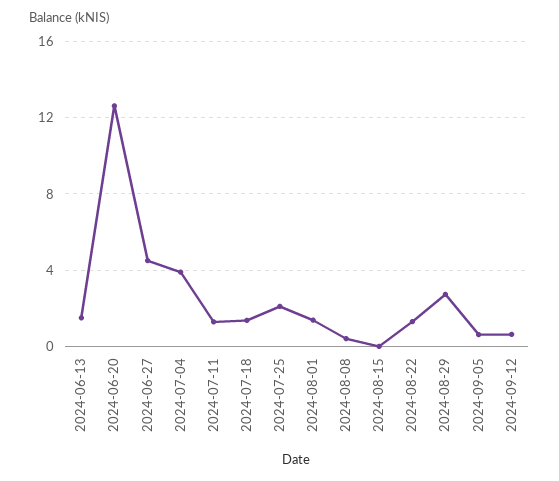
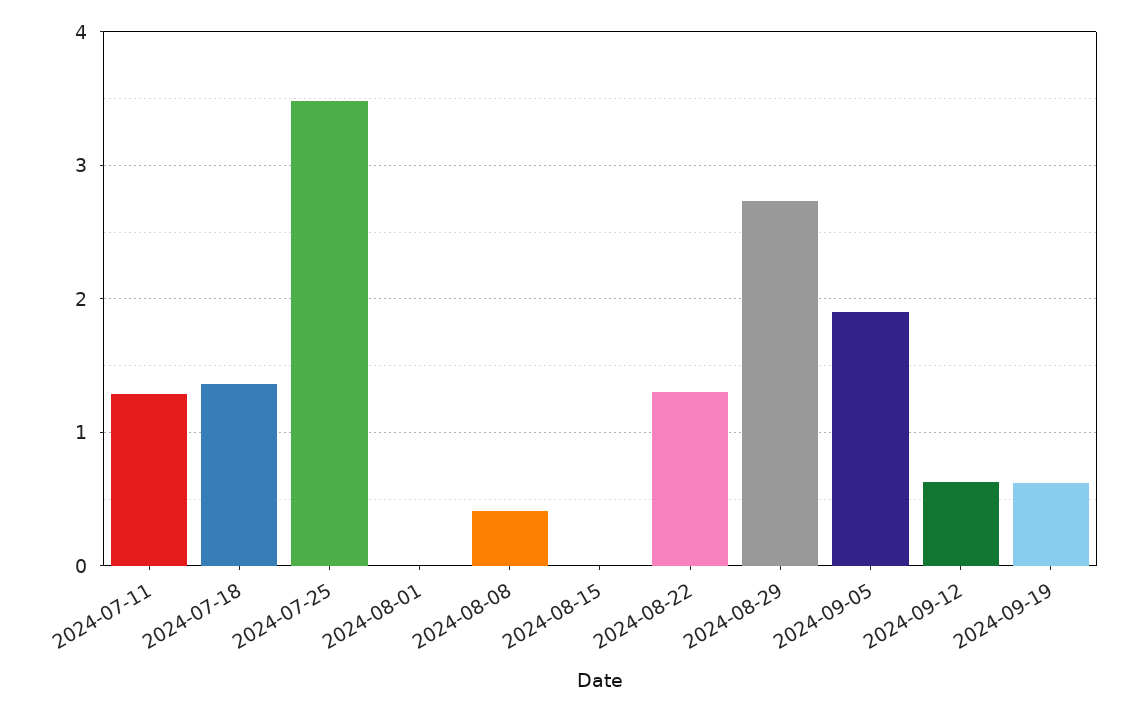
2024-06-13: 1.5 -> none
2024-06-20: 12.5 -> none
2024-06-27: 4.5 -> none
2024-07-04: 4 -> none
2024-07-25: 2 -> 3.5
2024-08-01: 1.5 -> 0
2024-09-05: 0.5 -> 1.9
2024-09-19: none -> 0.6

